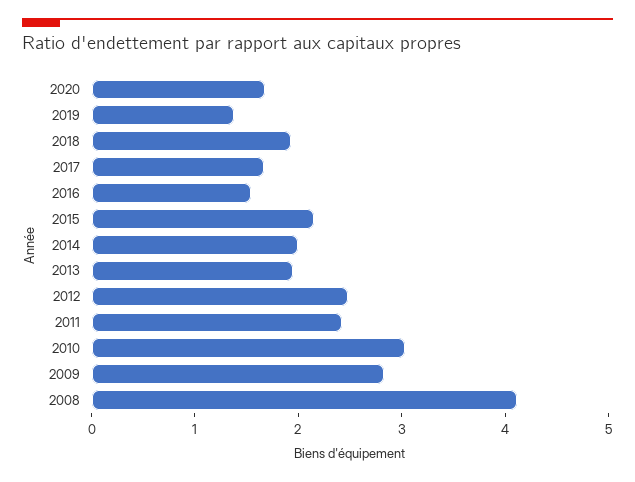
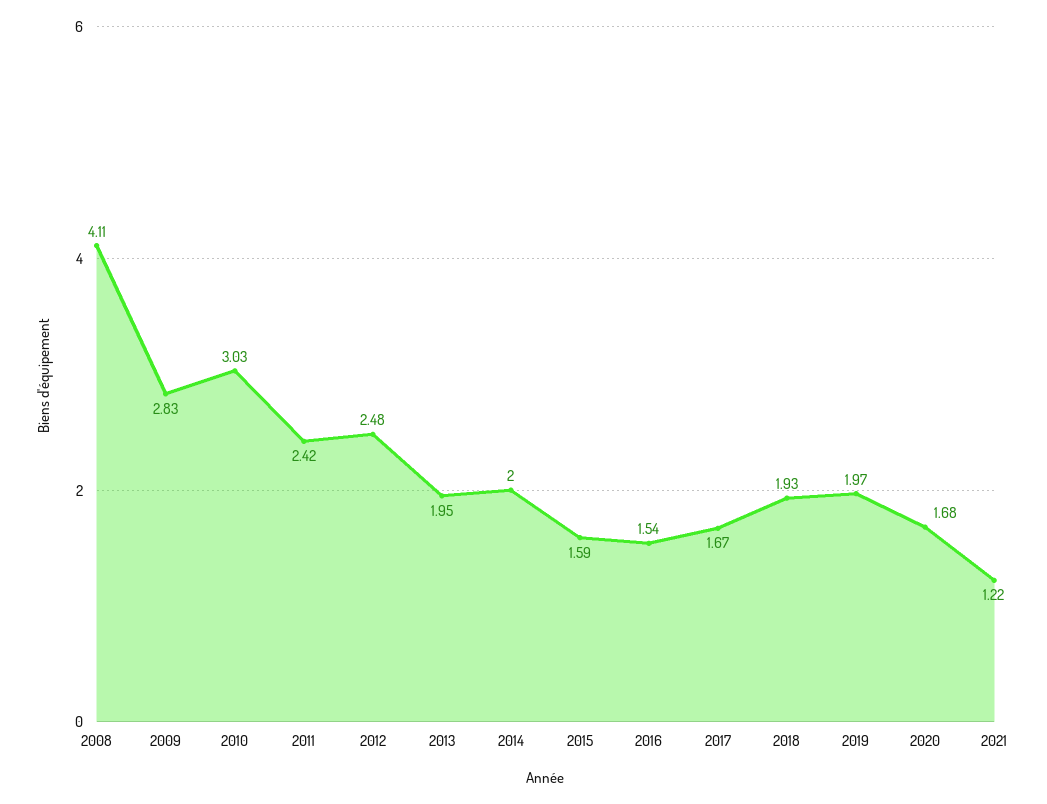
2019: 1.4 -> 1.97
2015: 2.2 -> 1.59
2021: none -> 1.22

